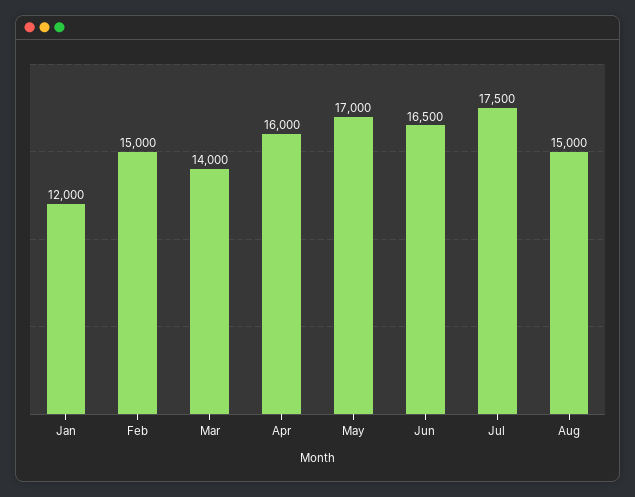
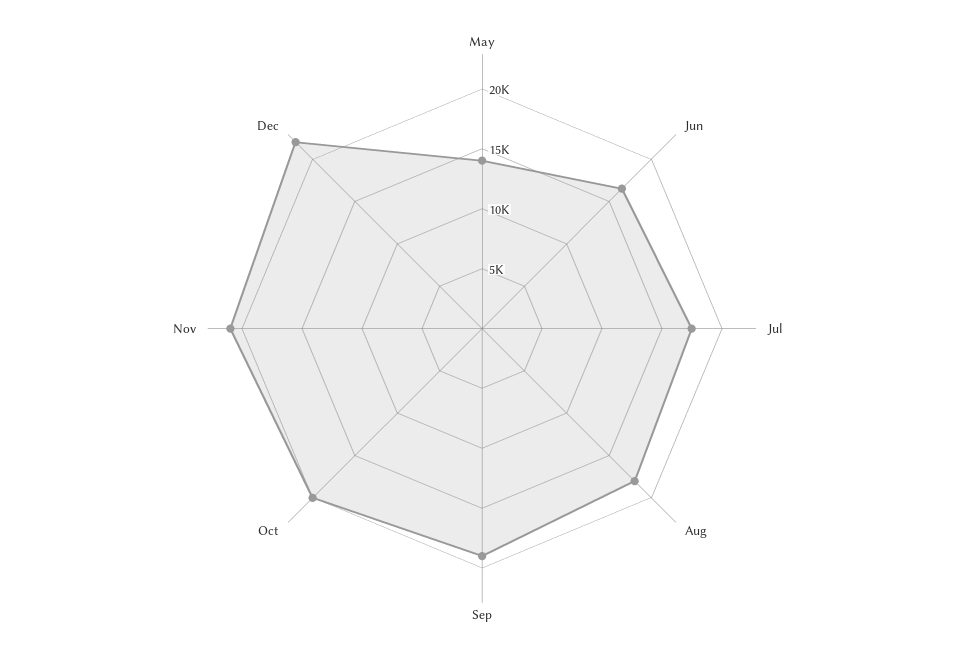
Jan: 12000 -> none
Feb: 15000 -> none
Mar: 14000 -> none
Apr: 16000 -> none
May: 17000 -> 14000
Aug: 15000 -> 18000
Sep: none -> 19000
Oct: none -> 20000
Nov: none -> 21000
Dec: none -> 22000

